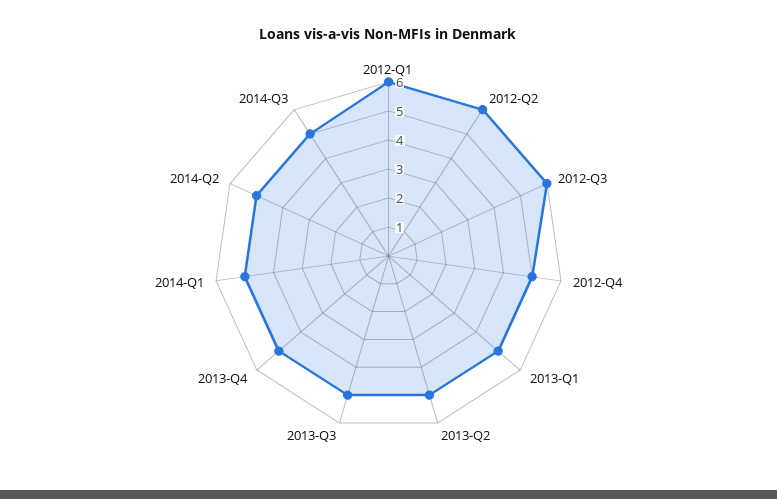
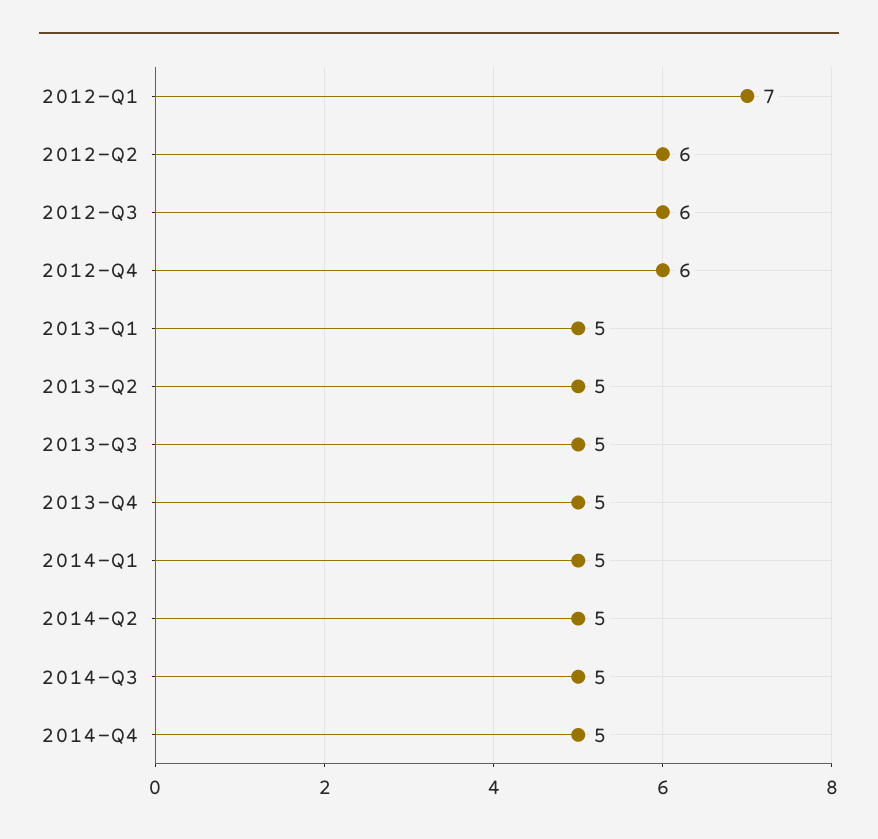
2012-Q1: 6 -> 7
2012-Q4: 5 -> 6
2014-Q4: none -> 5

